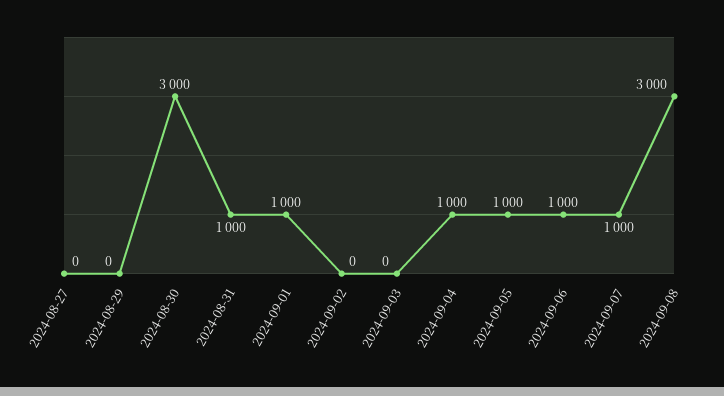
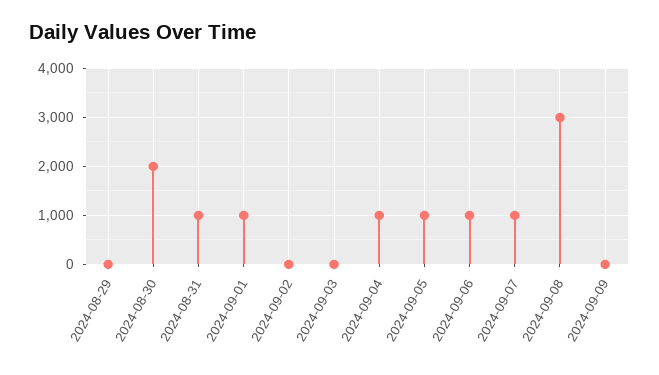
2024-08-27: 0 -> none
2024-08-30: 3000 -> 2000
2024-09-09: none -> 0

